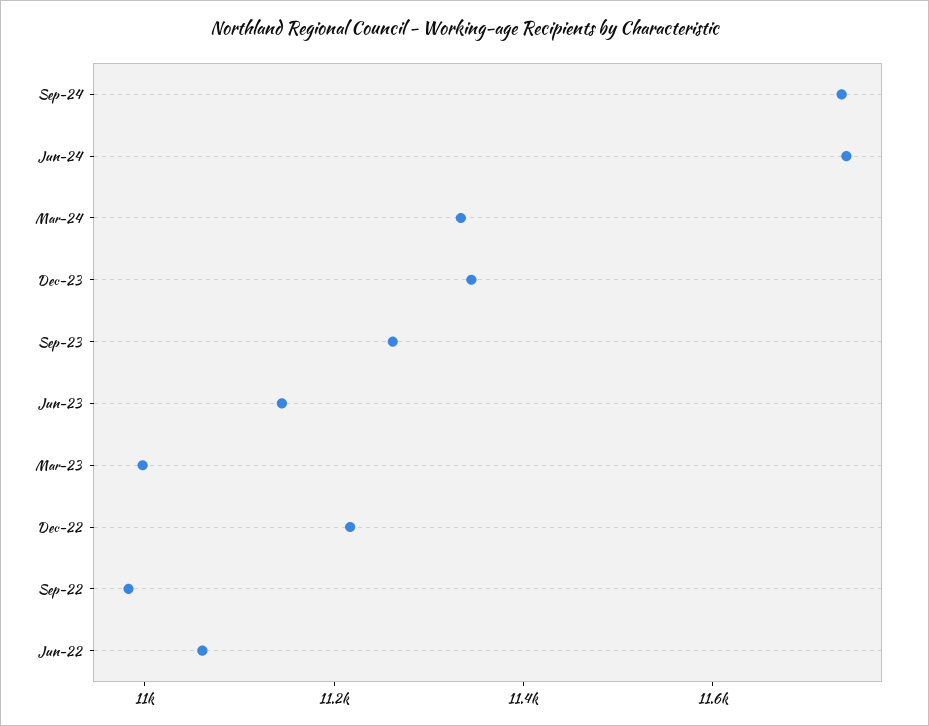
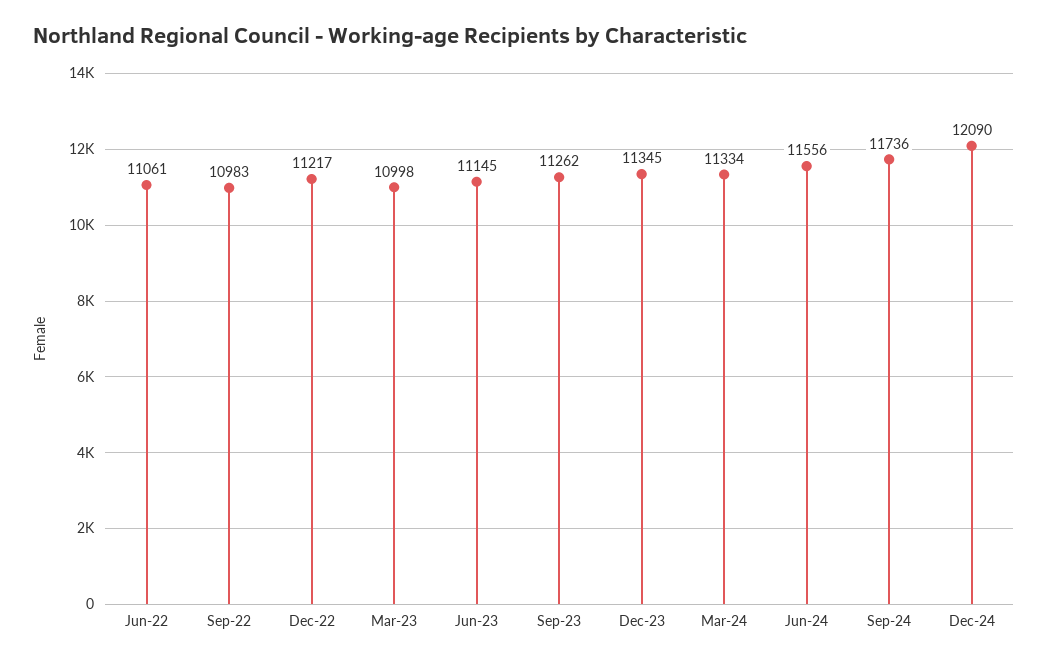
Jun-24: 11750 -> 11556
Dec-24: none -> 12090

